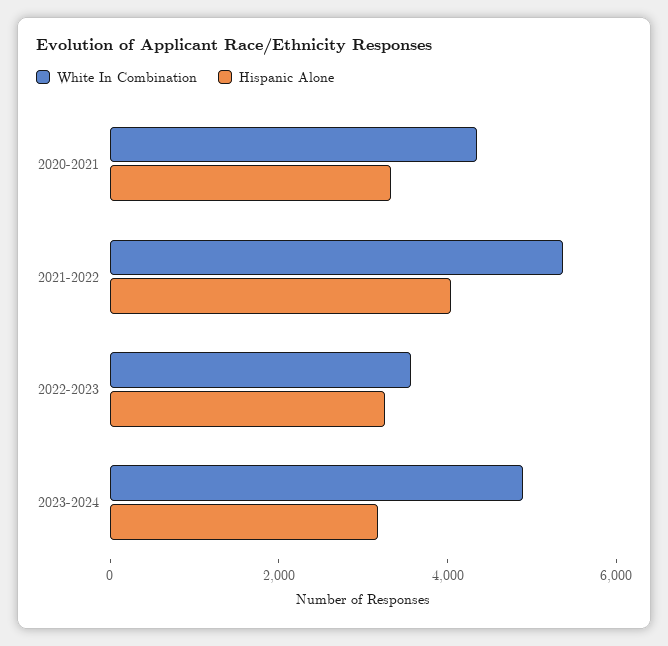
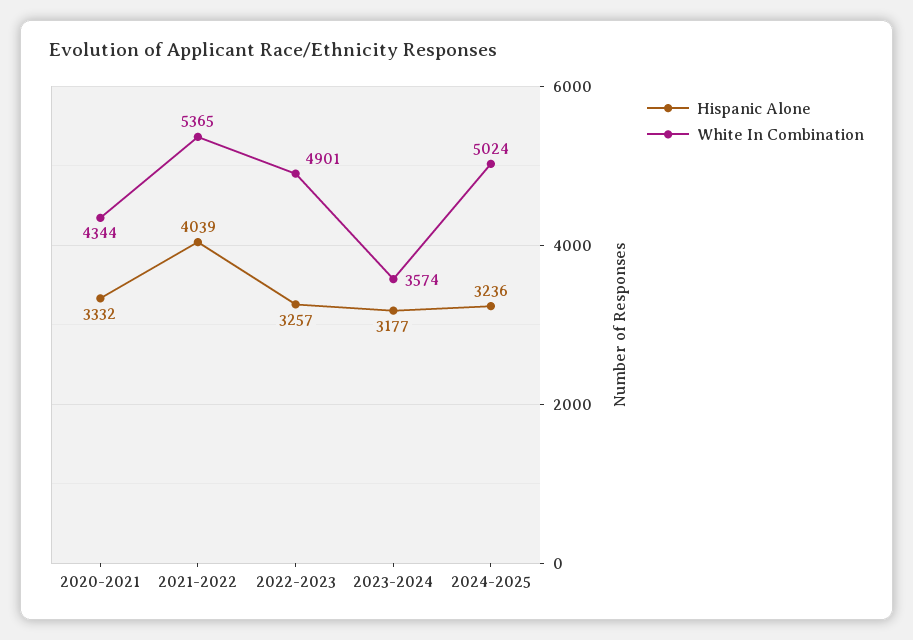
White In Combination, 2022-2023: 3500 -> 4901
White In Combination, 2023-2024: 5000 -> 3574
Hispanic Alone, 2024-2025: none -> 3236
White In Combination, 2024-2025: none -> 5024

